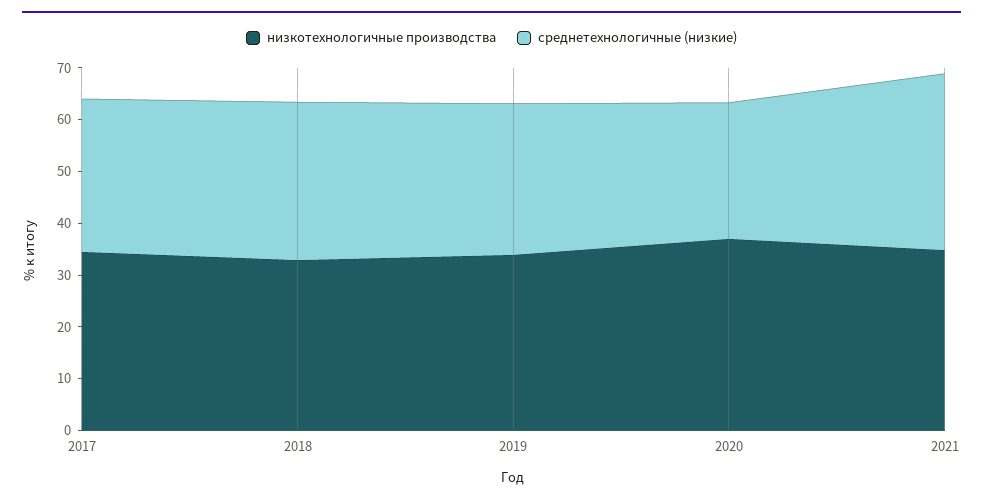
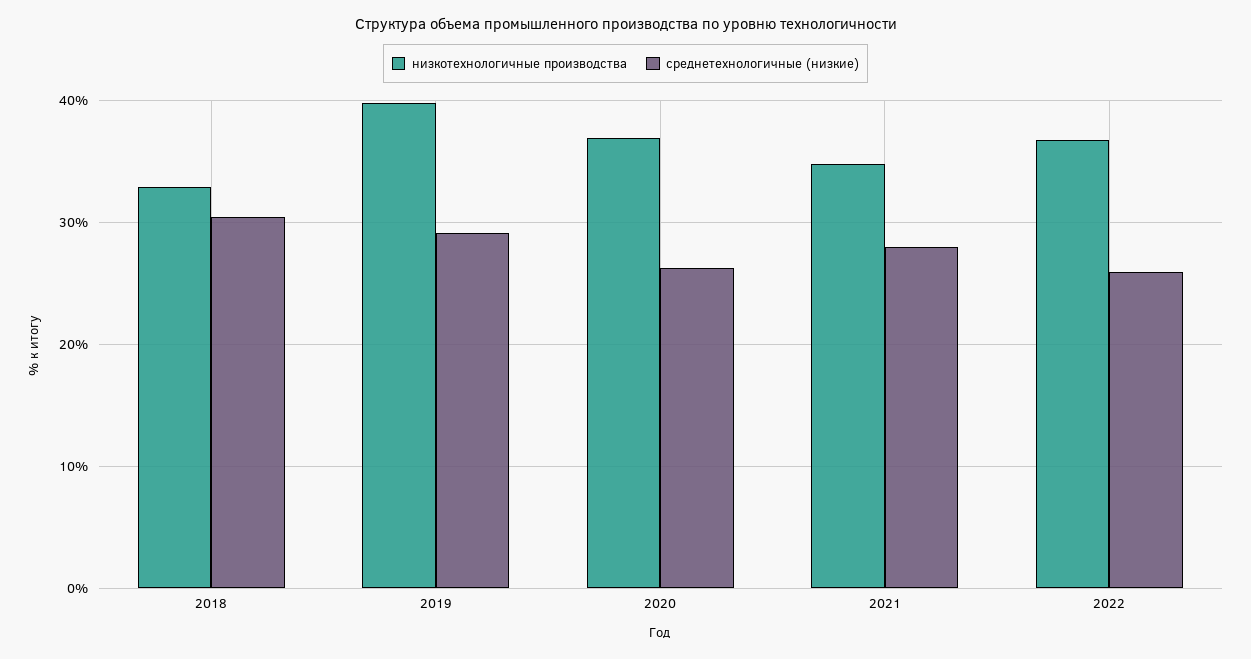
низкотехнологичные производства, 2017: 34 -> none
среднетехнологичные (низкие), 2017: 30 -> none
низкотехнологичные производства, 2019: 34 -> 40
среднетехнологичные (низкие), 2021: 34 -> 28
низкотехнологичные производства, 2022: none -> 37
среднетехнологичные (низкие), 2022: none -> 26

